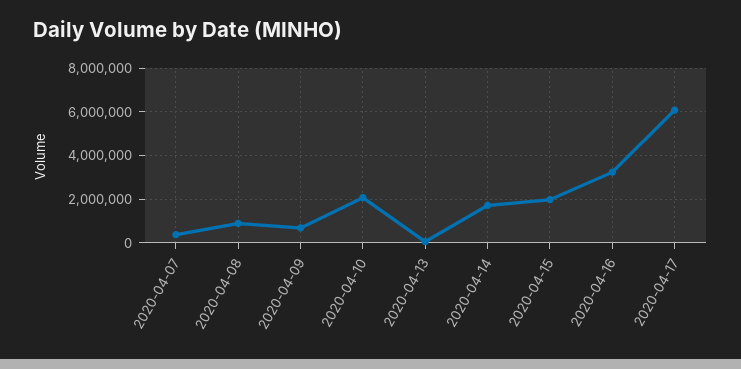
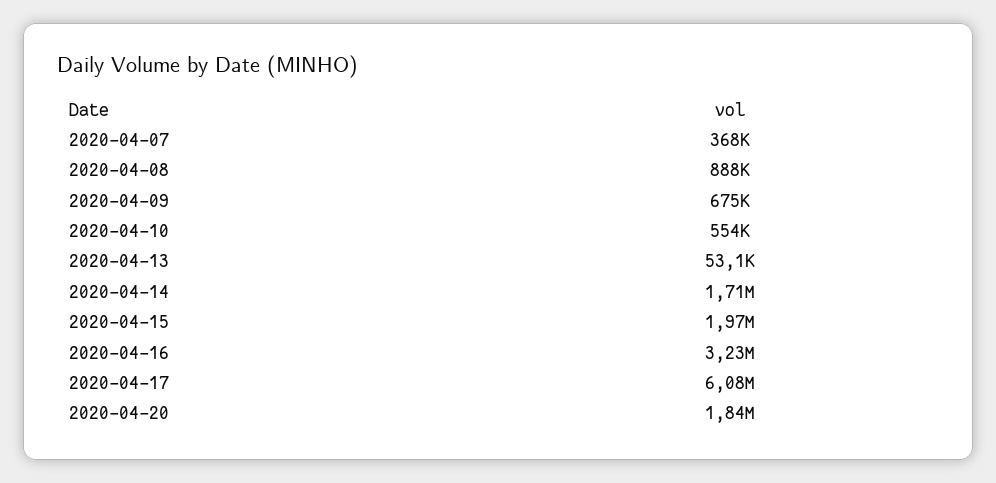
2020-04-10: 2000000 -> 554000
2020-04-20: none -> 1840000

